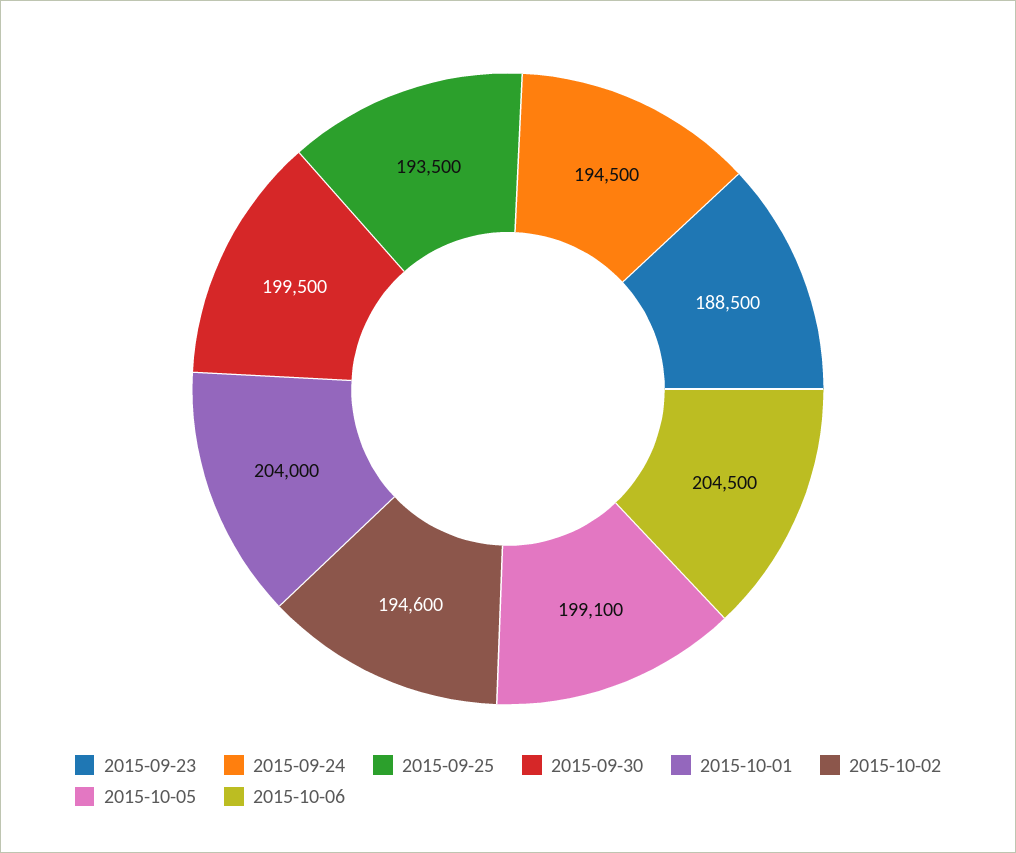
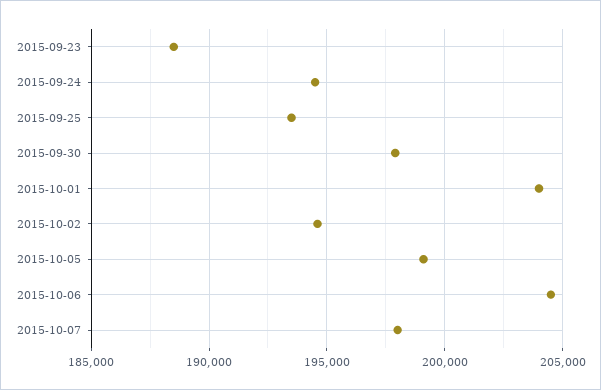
2015-09-30: 199500 -> 198000
2015-10-07: none -> 198000

